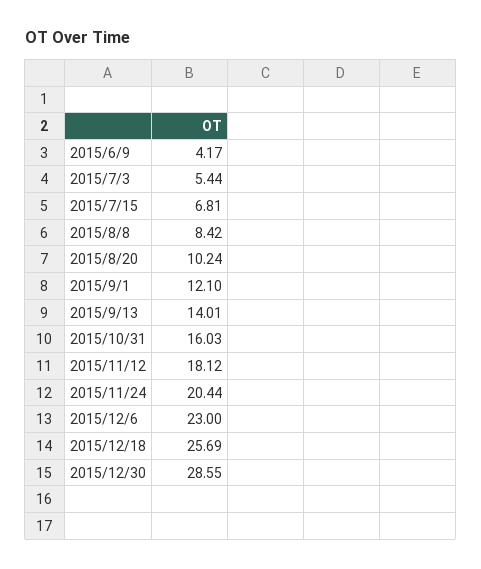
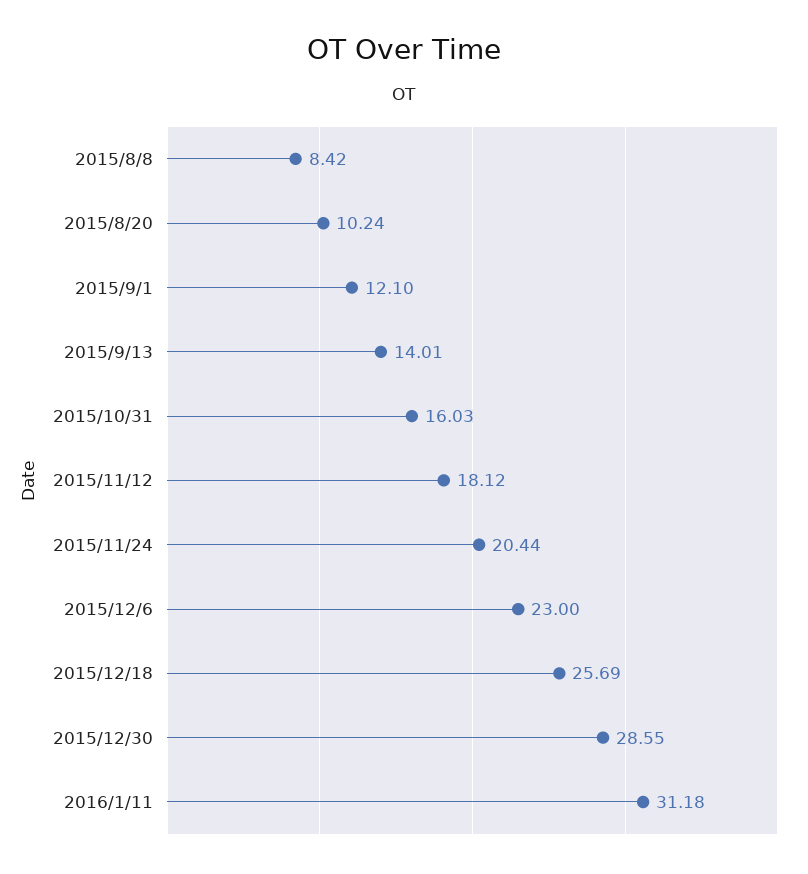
2015/6/9: 4.17 -> none
2015/7/3: 5.44 -> none
2015/7/15: 6.81 -> none
2016/1/11: none -> 31.18

